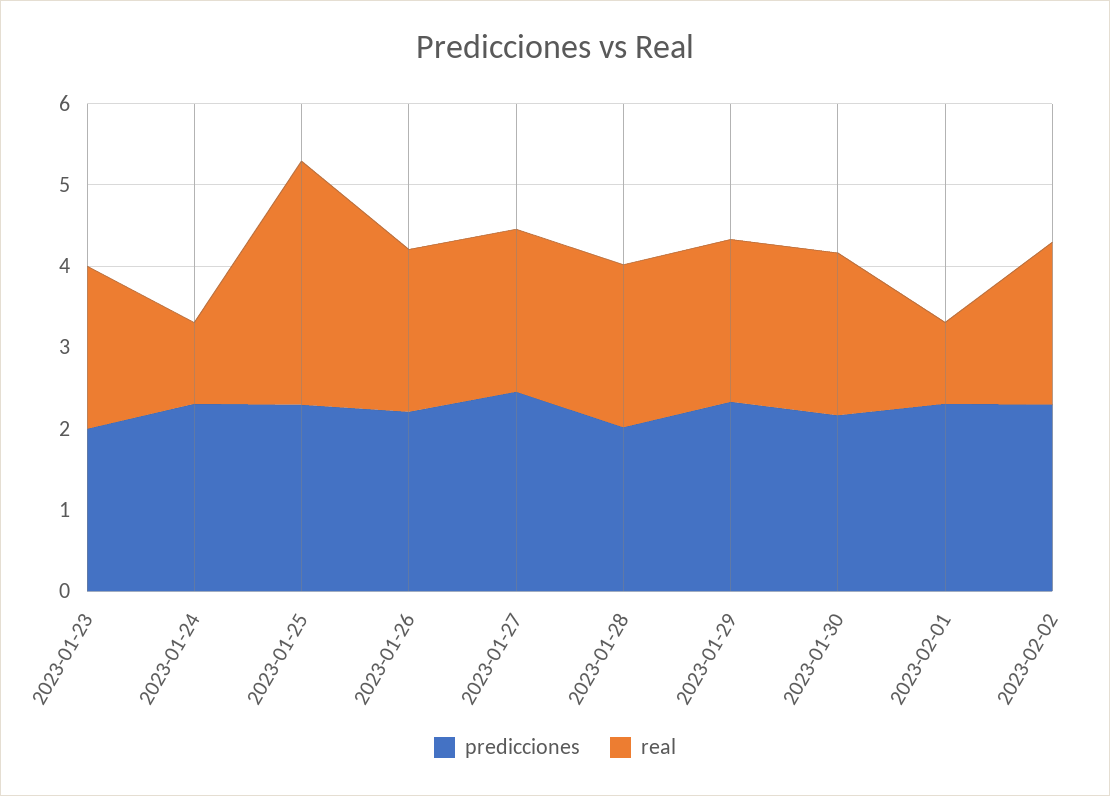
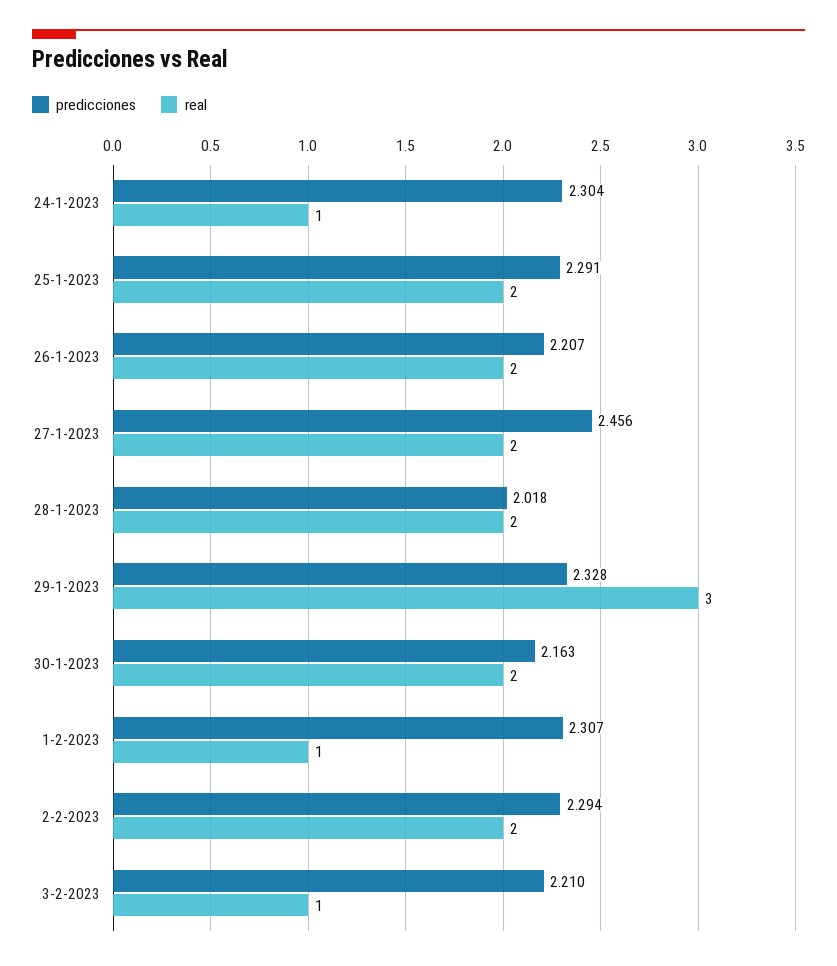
predicciones, 2023-01-23: 2 -> none
real, 2023-01-23: 2 -> none
real, 2023-01-25: 3 -> 2
real, 2023-01-29: 2 -> 3
predicciones, 3-2-2023: none -> 2.21
real, 3-2-2023: none -> 1

